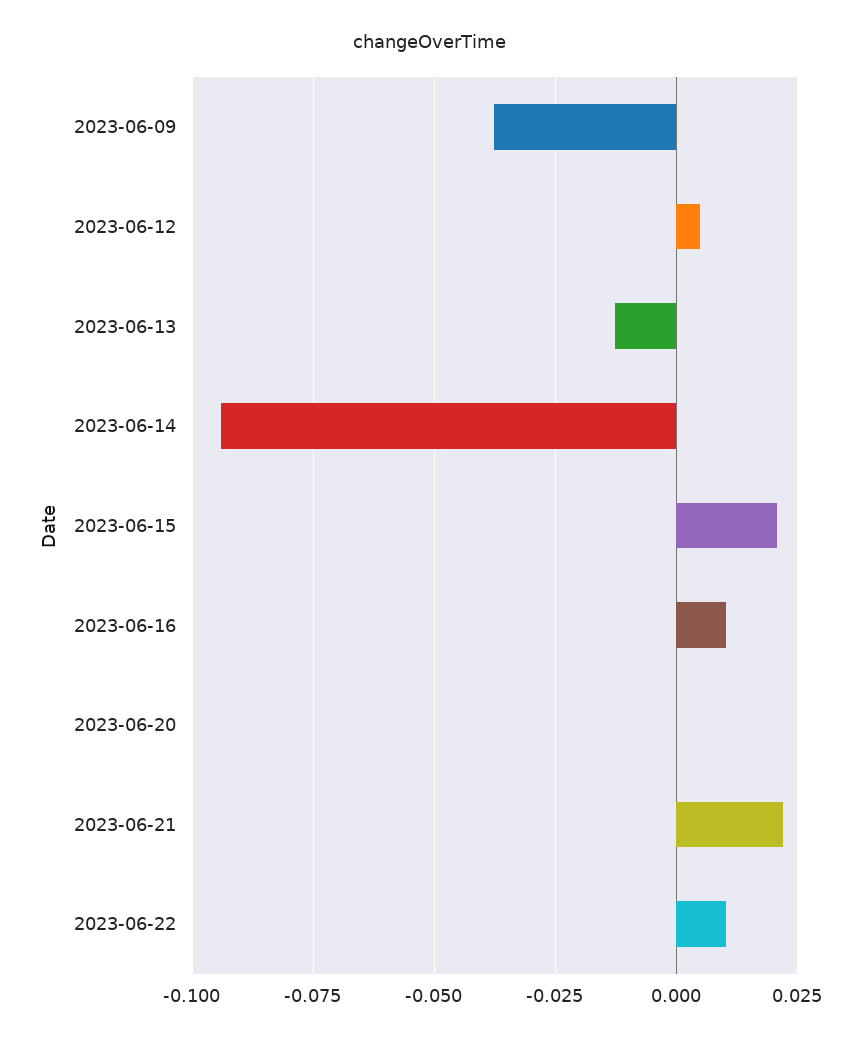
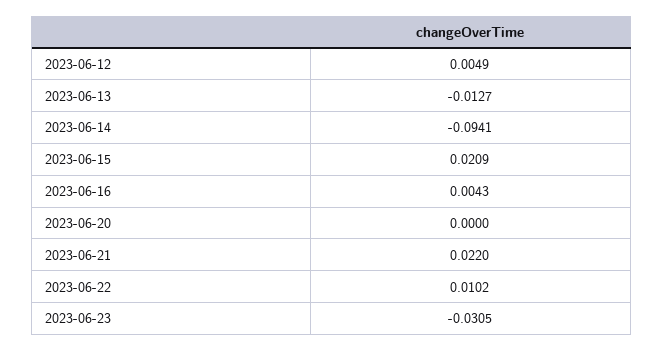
2023-06-09: -0.0375 -> none
2023-06-16: 0.01 -> 0.0043
2023-06-23: none -> -0.0305

